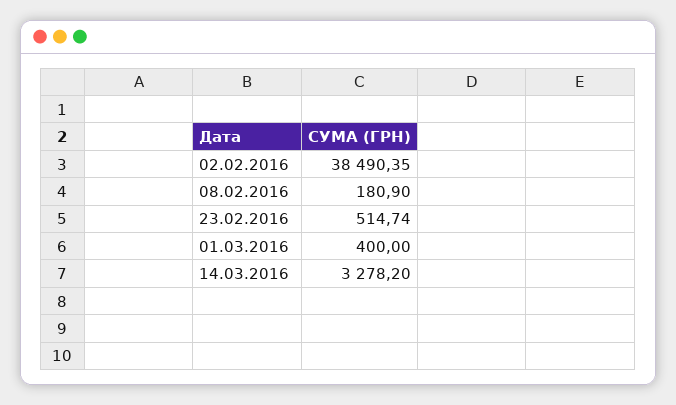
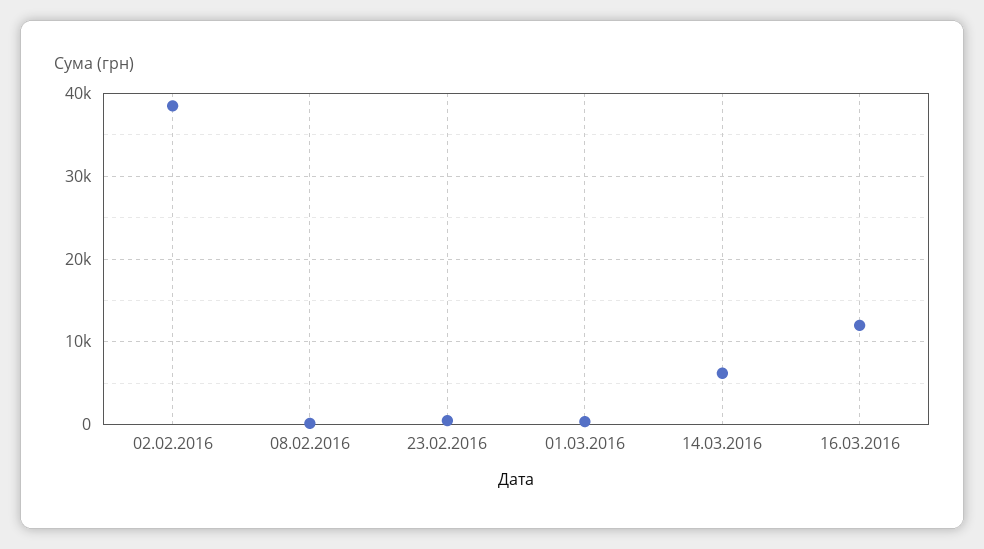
14.03.2016: 3278.2 -> 6000
16.03.2016: none -> 12000

